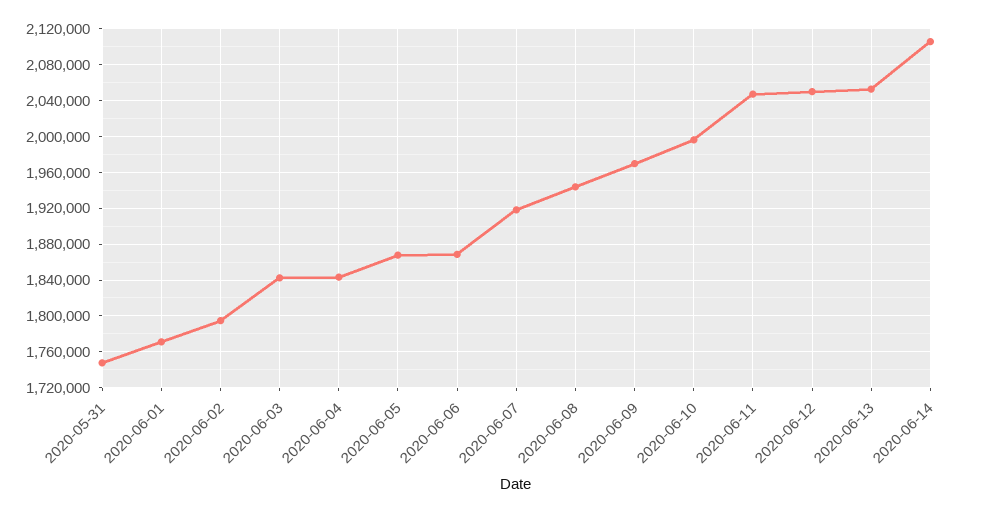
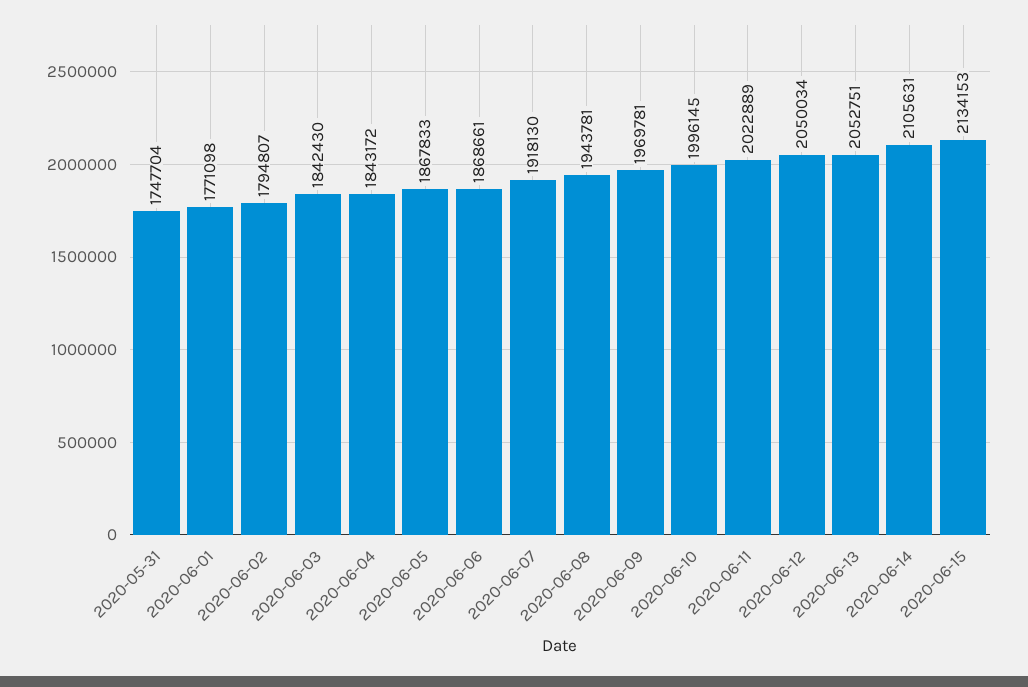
2020-06-11: 2050000 -> 2022889
2020-06-15: none -> 2134153

